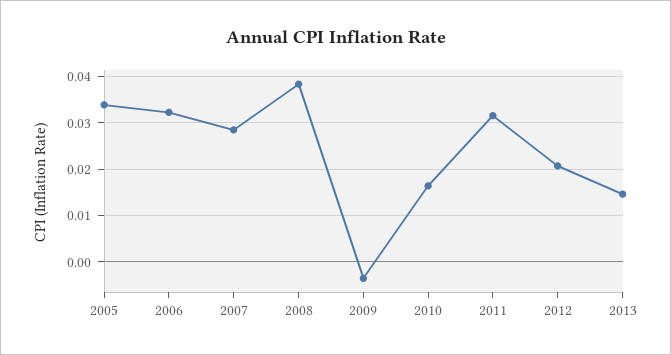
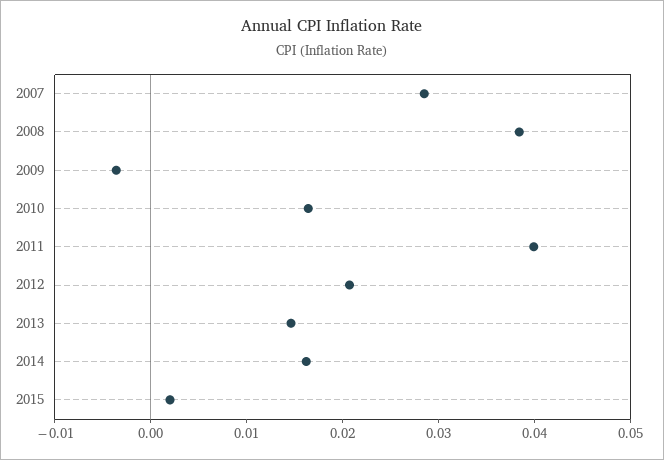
2005: 0.034 -> none
2006: 0.032 -> none
2011: 0.032 -> 0.04
2014: none -> 0.016
2015: none -> 0.002

